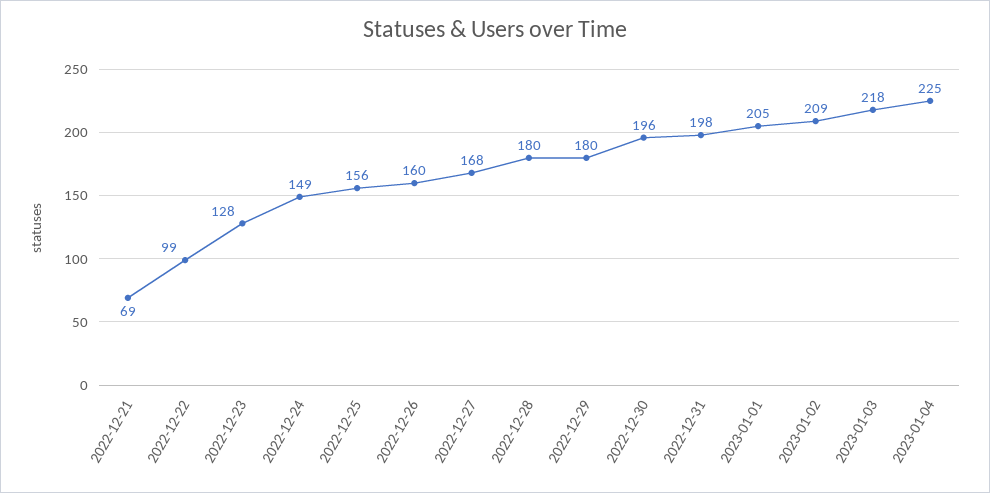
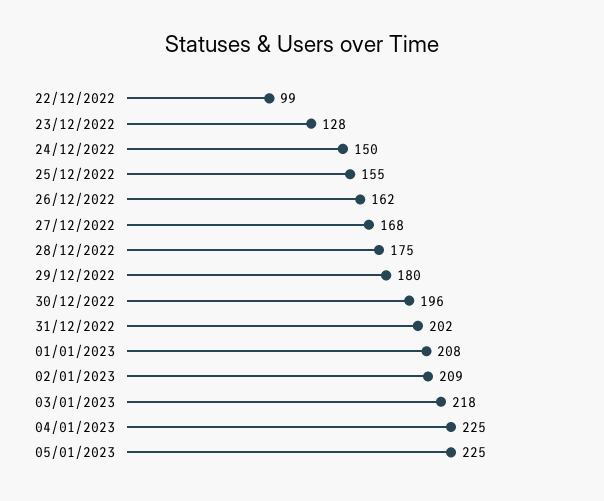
2022-12-21: 69 -> none
2022-12-24: 149 -> 150
2022-12-25: 156 -> 155
2022-12-26: 160 -> 162
2022-12-28: 180 -> 175
2022-12-31: 198 -> 202
2023-01-01: 205 -> 208
05/01/2023: none -> 225

